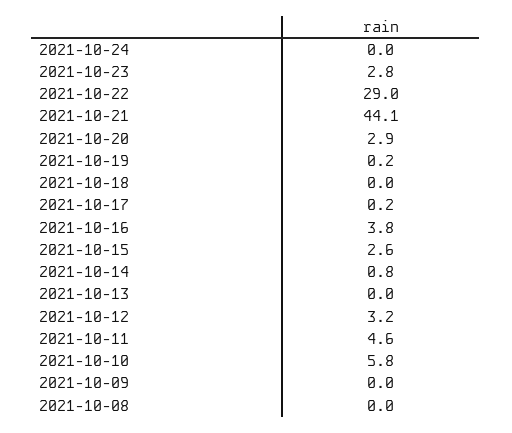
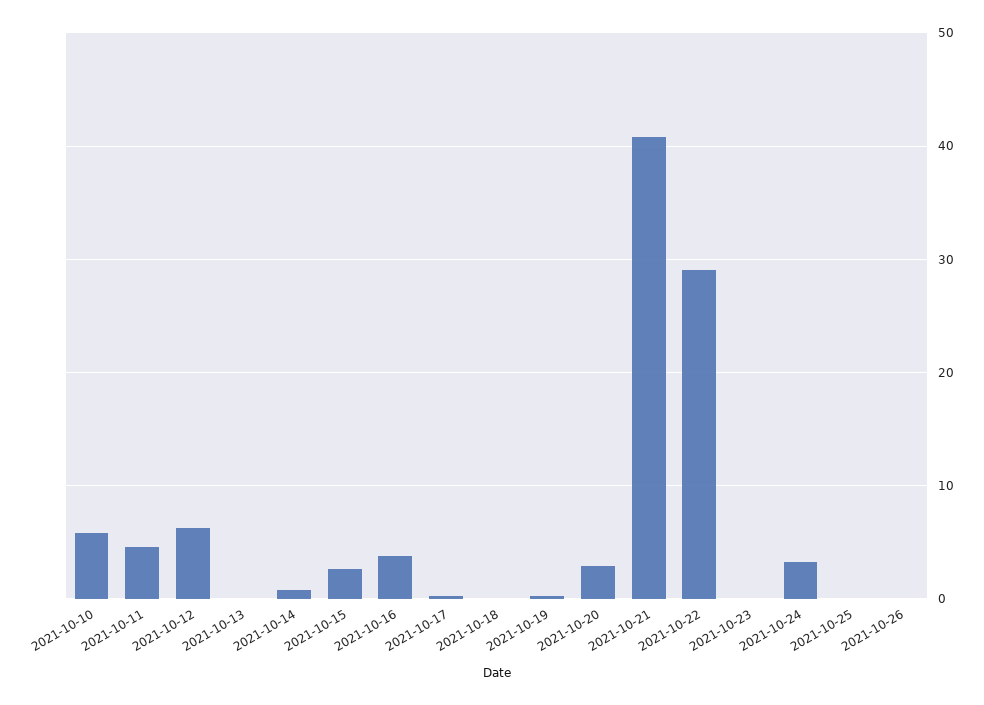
2021-10-24: 0 -> 3
2021-10-23: 2.8 -> 0
2021-10-21: 44.1 -> 41
2021-10-12: 3.2 -> 6
2021-10-09: 0 -> none
2021-10-08: 0 -> none
2021-10-25: none -> 0
2021-10-26: none -> 0

